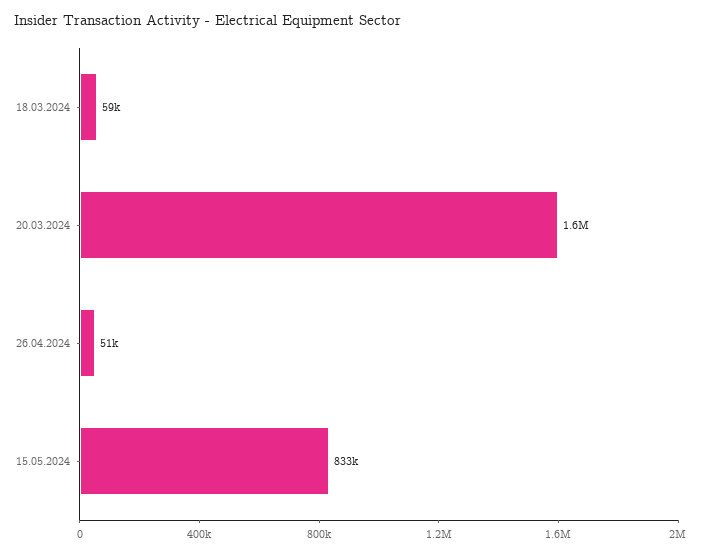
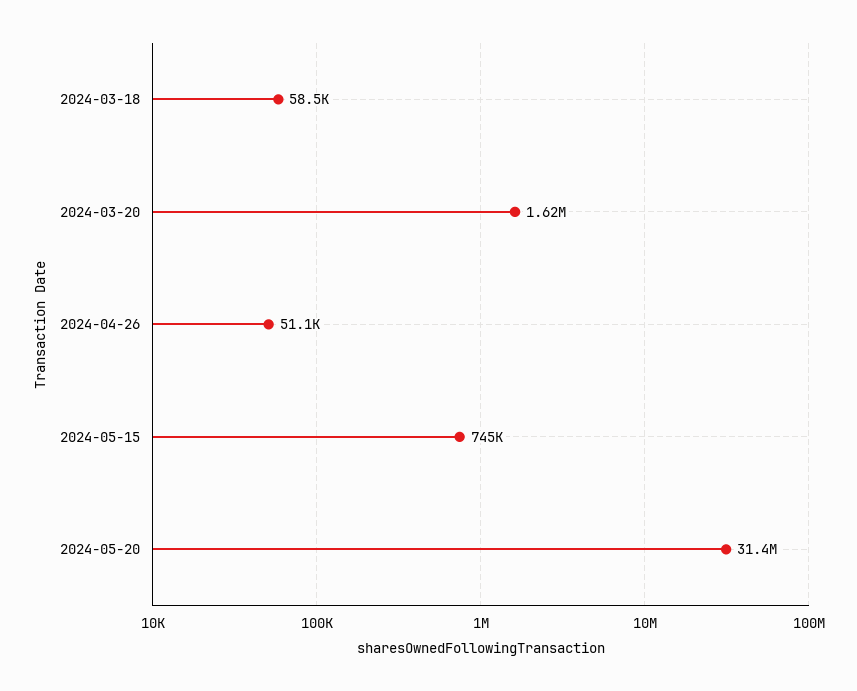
15.05.2024: 833000 -> 745000
2024-05-20: none -> 31400000

